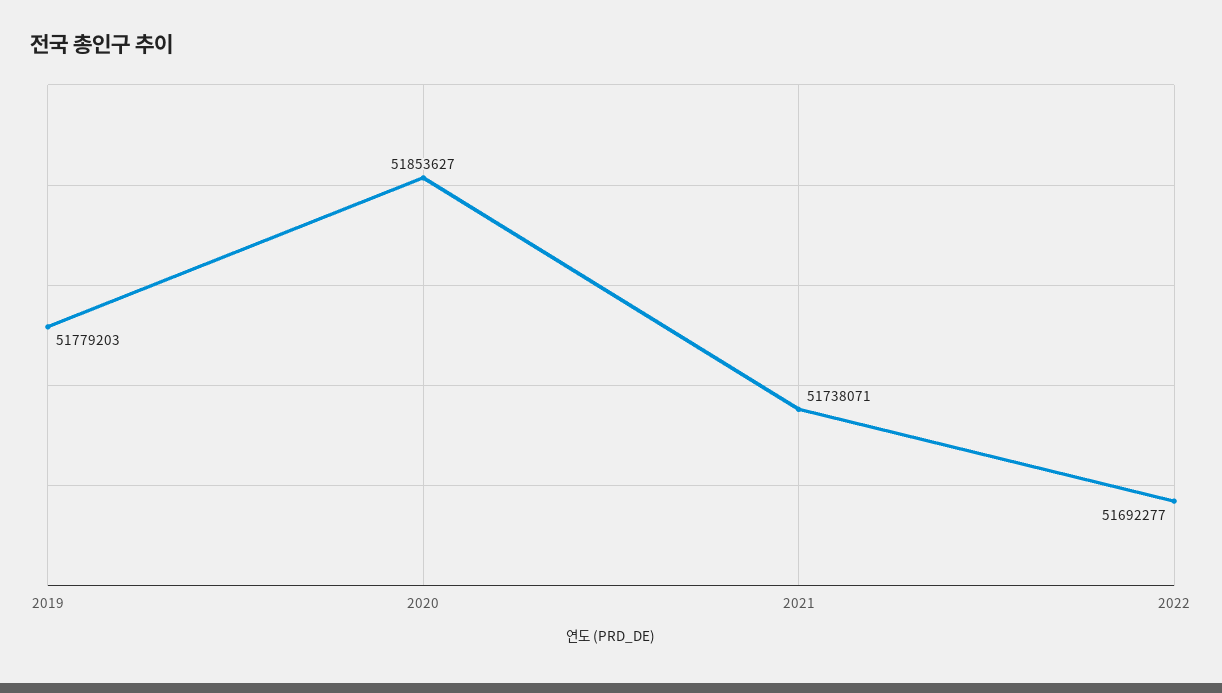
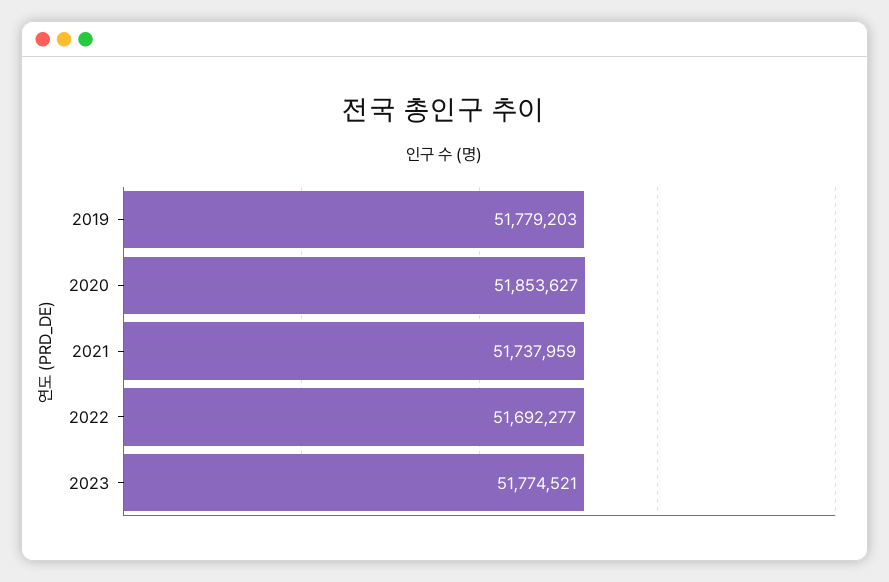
2021: 51738071 -> 51737959
2023: none -> 51774521

